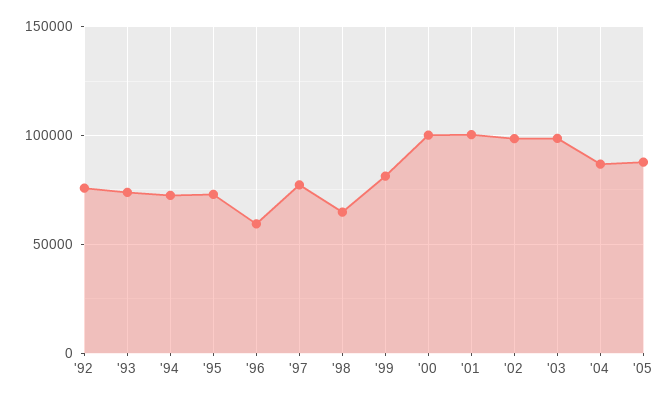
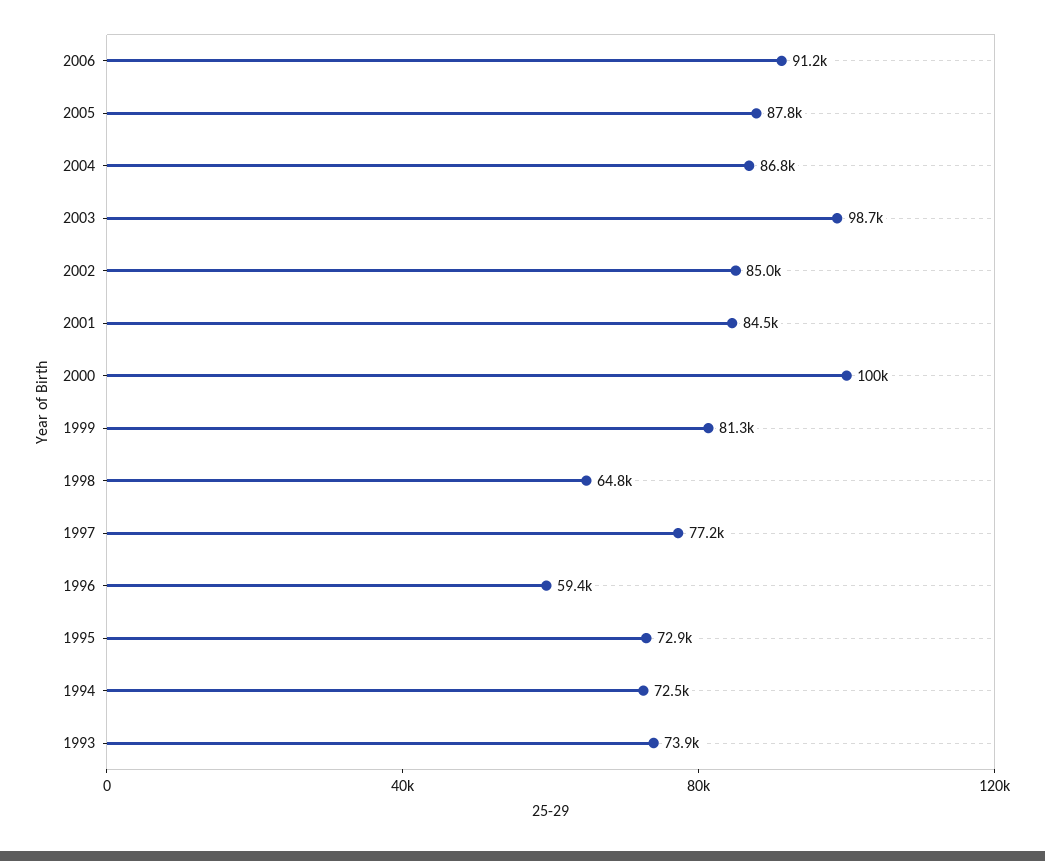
'92: 75000 -> none
'01: 100000 -> 84500
'02: 100000 -> 85000
2006: none -> 91200

